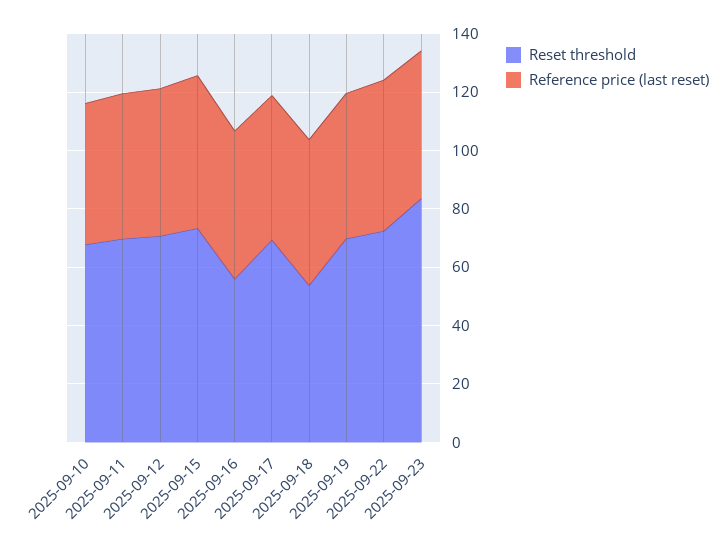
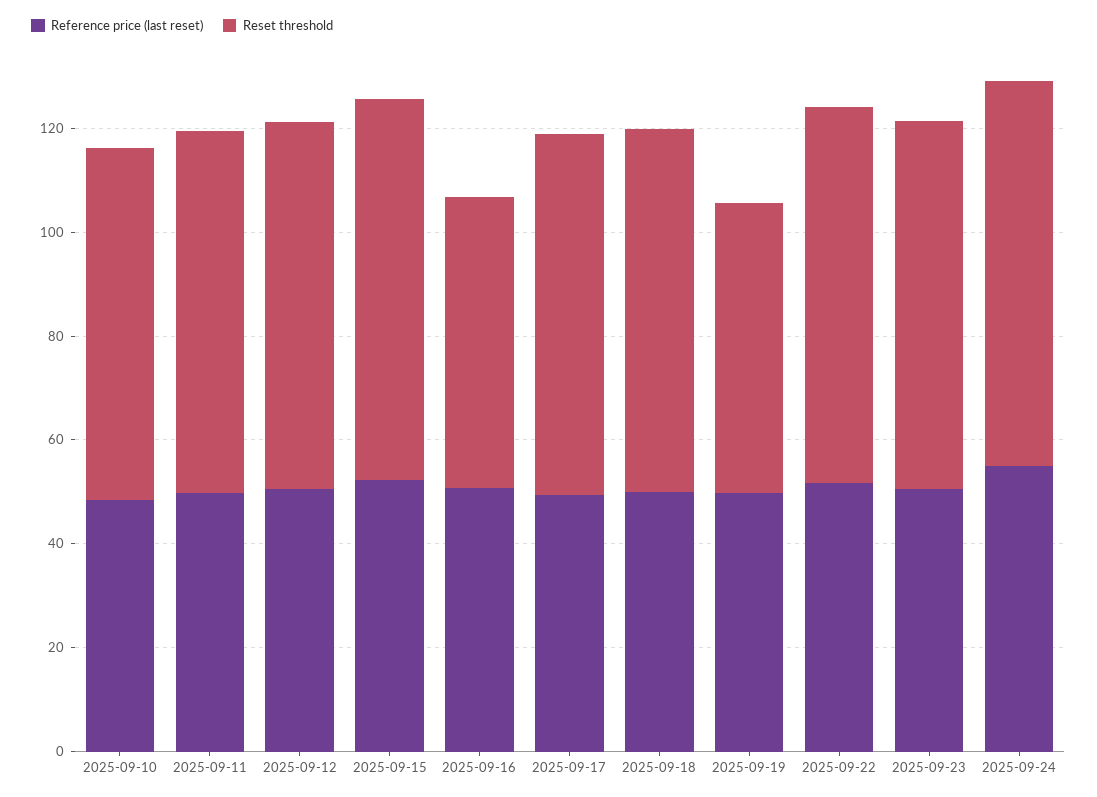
Reset threshold, 2025-09-18: 55 -> 70
Reset threshold, 2025-09-19: 70 -> 55
Reset threshold, 2025-09-23: 85 -> 70
Reference price (last reset), 2025-09-24: none -> 55
Reset threshold, 2025-09-24: none -> 75

